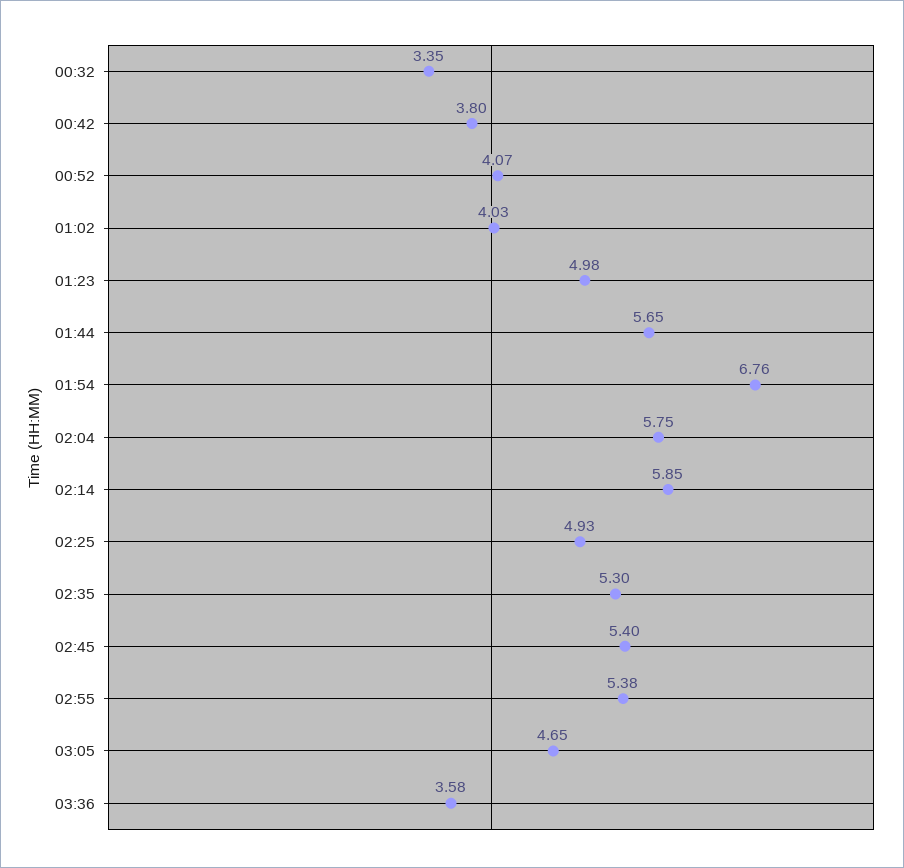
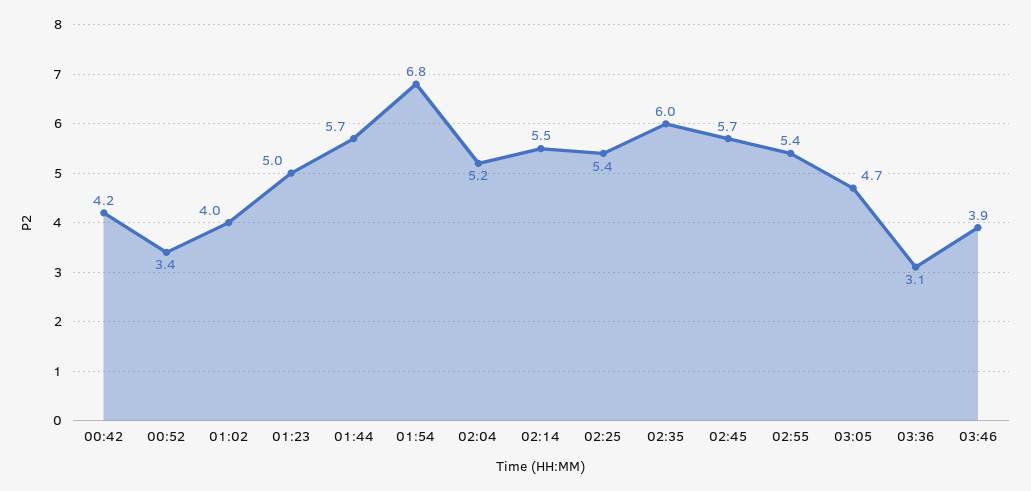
00:32: 3.35 -> none
00:42: 3.8 -> 4.2
00:52: 4.07 -> 3.4
02:04: 5.75 -> 5.2
02:14: 5.85 -> 5.5
02:25: 4.93 -> 5.4
02:35: 5.3 -> 6
02:45: 5.4 -> 5.7
03:36: 3.58 -> 3.1
03:46: none -> 3.9

